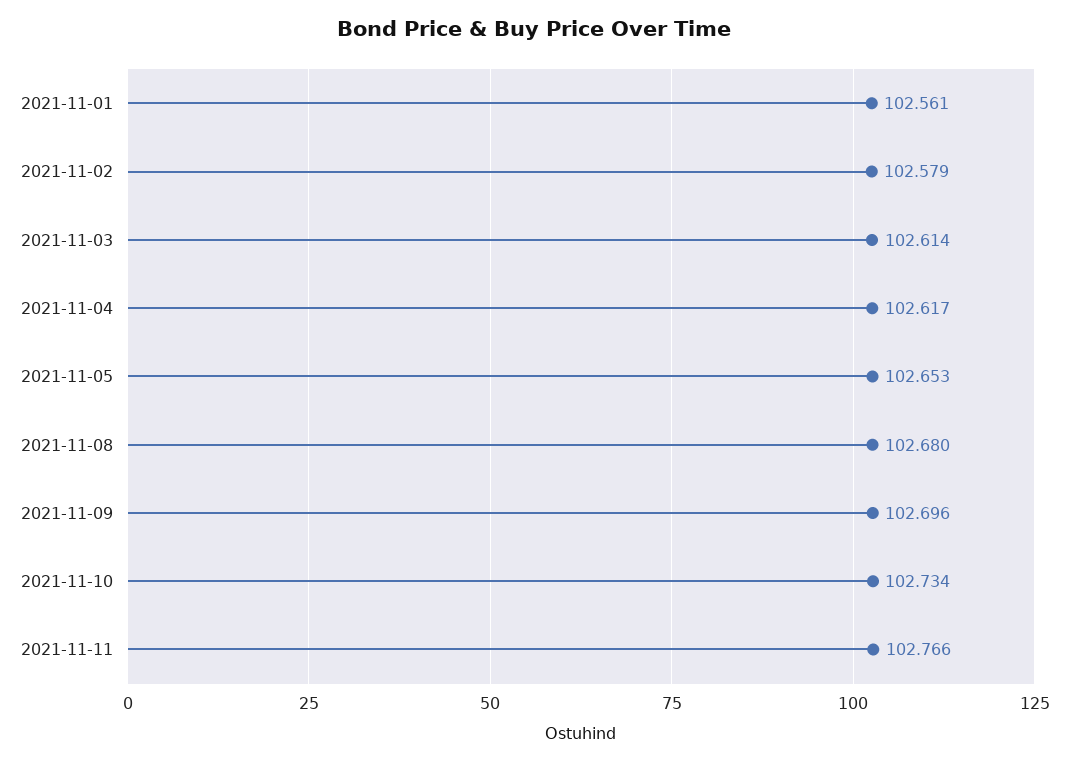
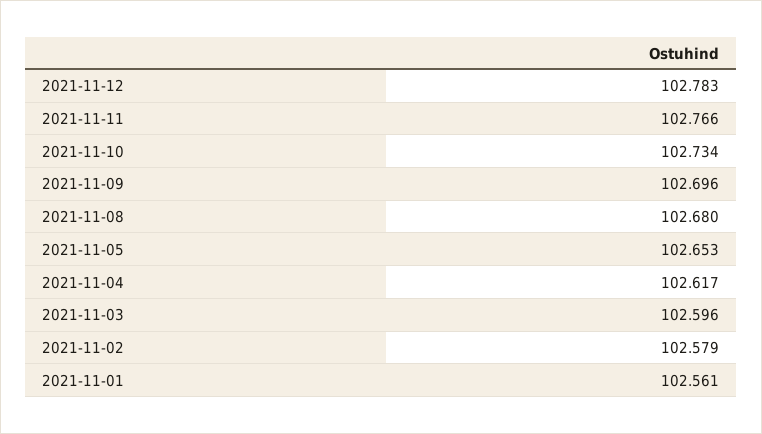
2021-11-03: 102.614 -> 102.596
2021-11-12: none -> 102.783

